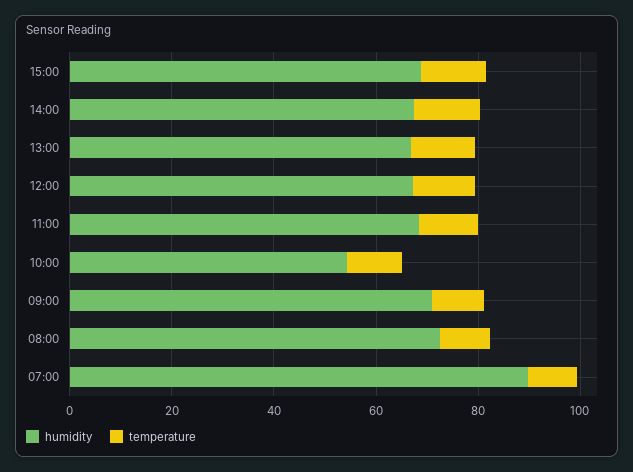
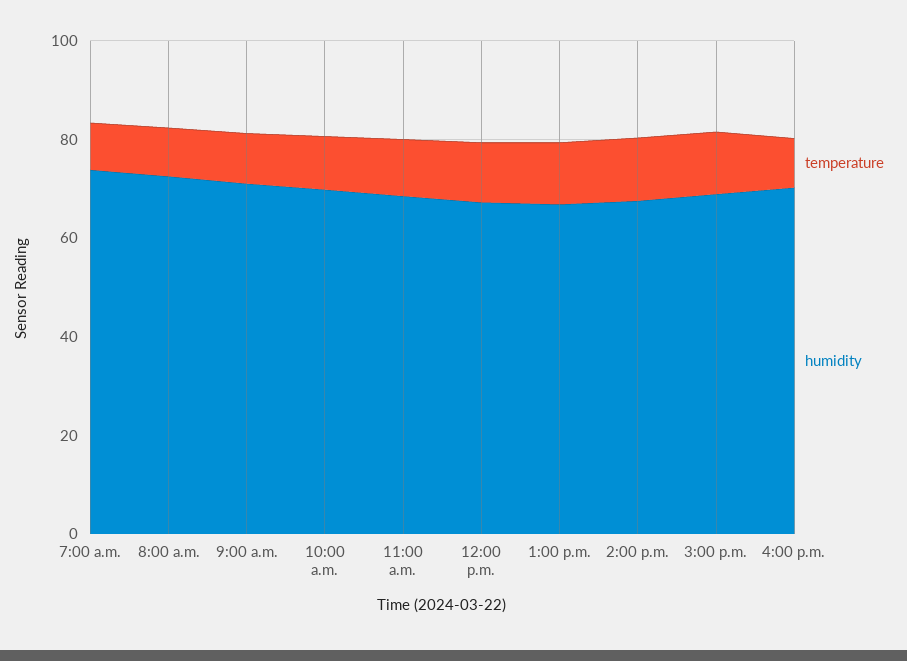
humidity, 10:00: 55 -> 70
humidity, 07:00: 90 -> 75
temperature, 4:00 p.m.: none -> 10
humidity, 4:00 p.m.: none -> 70

